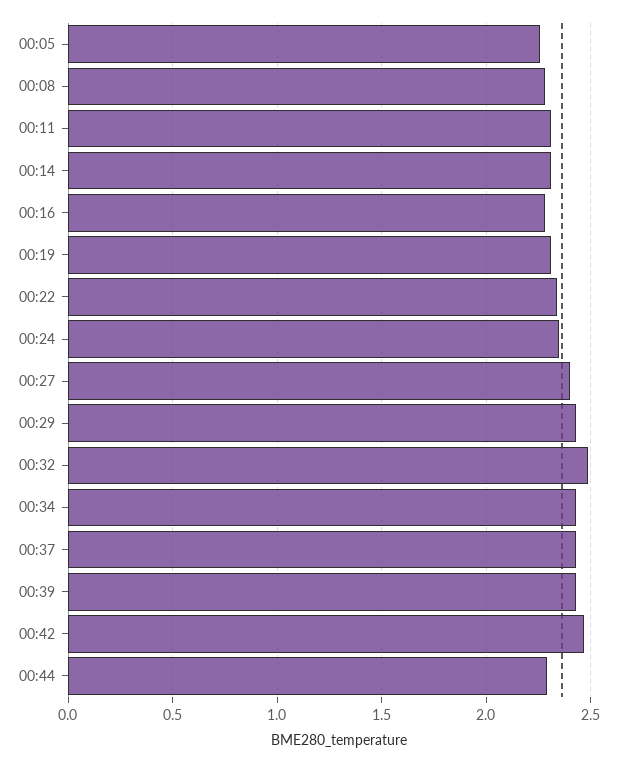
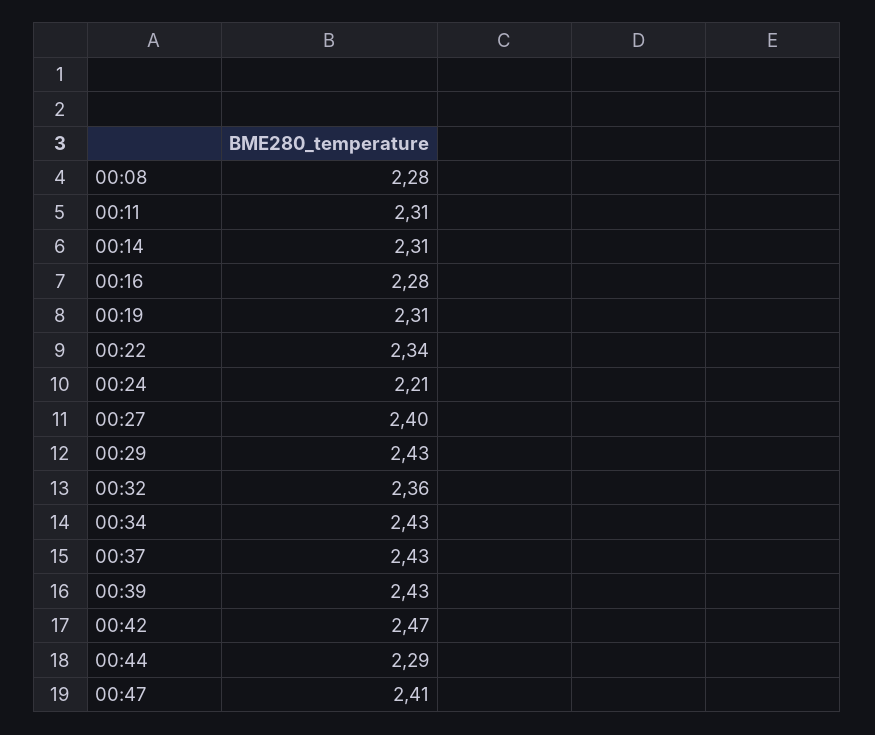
00:05: 2.25 -> none
00:24: 2.35 -> 2.21
00:32: 2.5 -> 2.36
00:47: none -> 2.41

